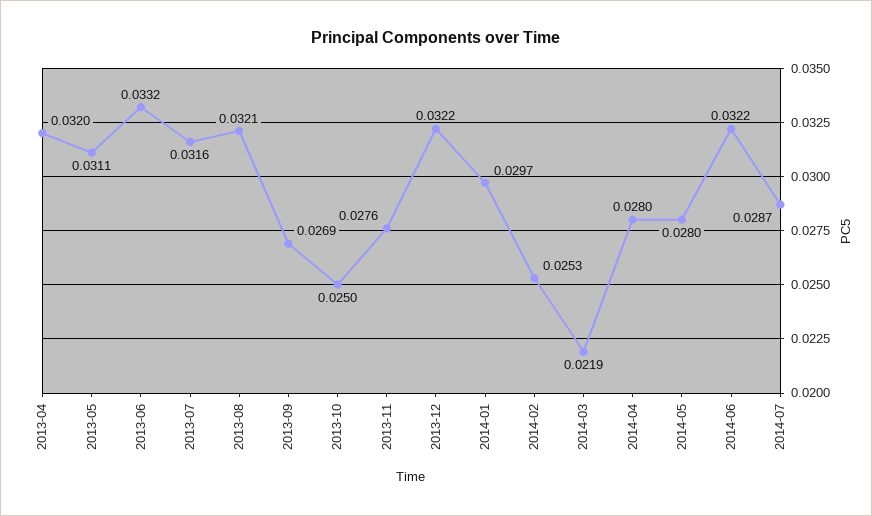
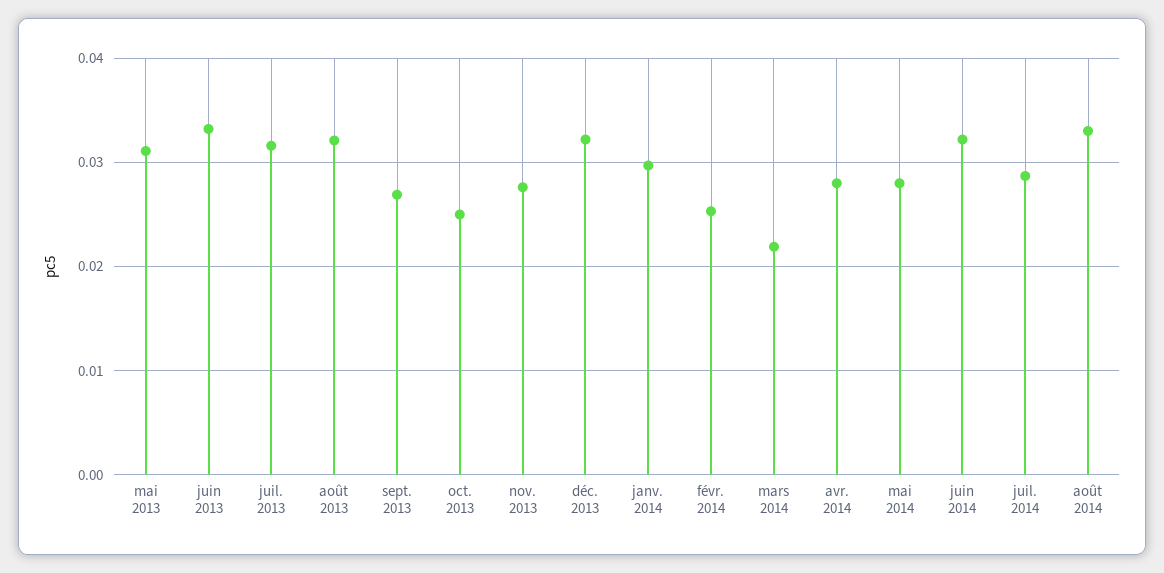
2013-04: 0.032 -> none
août 2014: none -> 0.033

